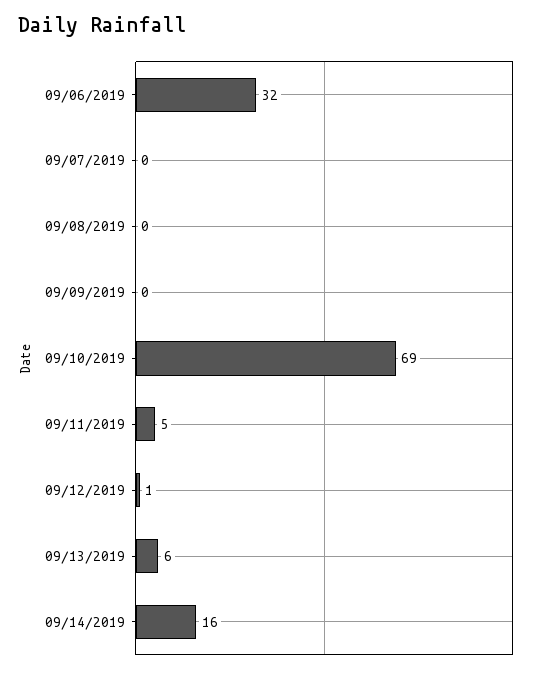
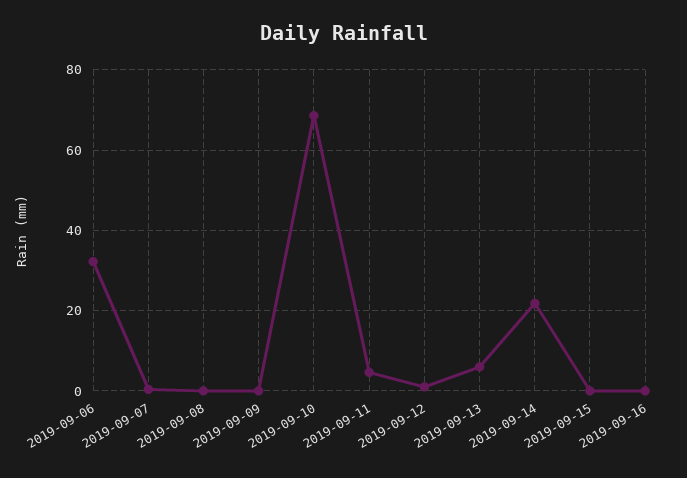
09/14/2019: 16 -> 22
2019-09-15: none -> 0
2019-09-16: none -> 0

